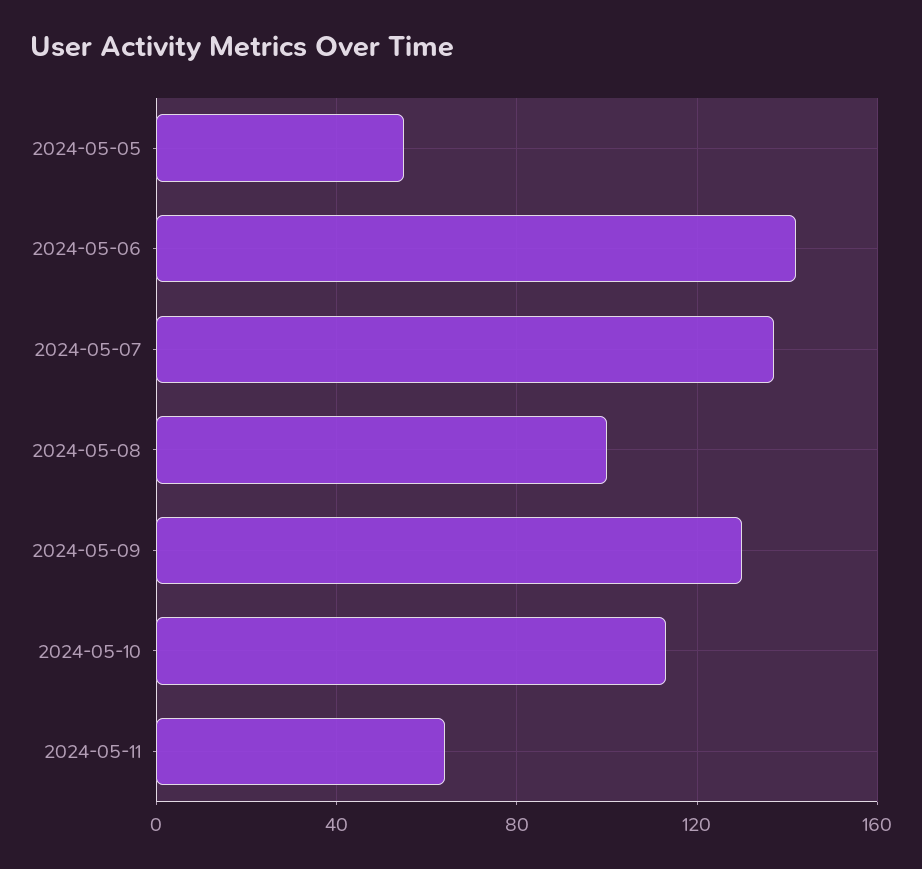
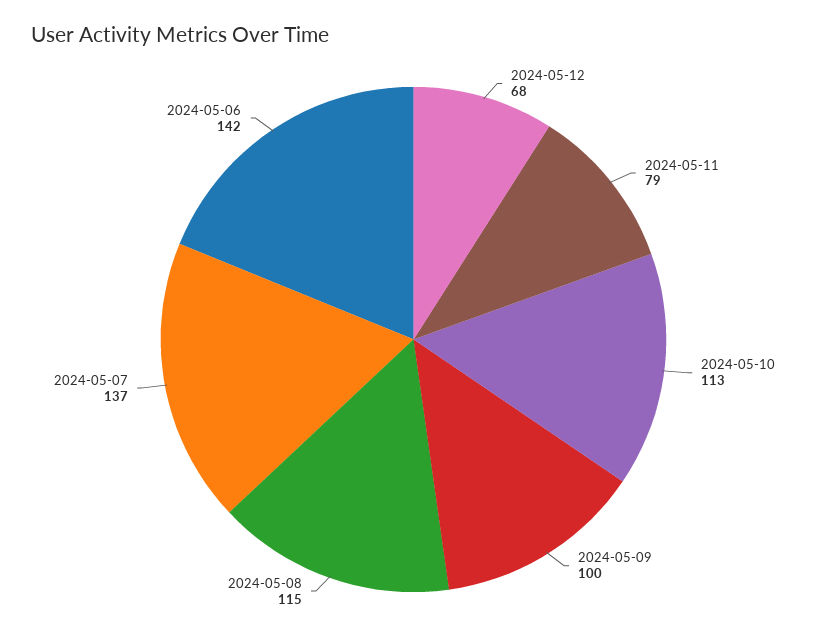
2024-05-05: 55 -> none
2024-05-08: 100 -> 115
2024-05-09: 130 -> 100
2024-05-11: 65 -> 79
2024-05-12: none -> 68

